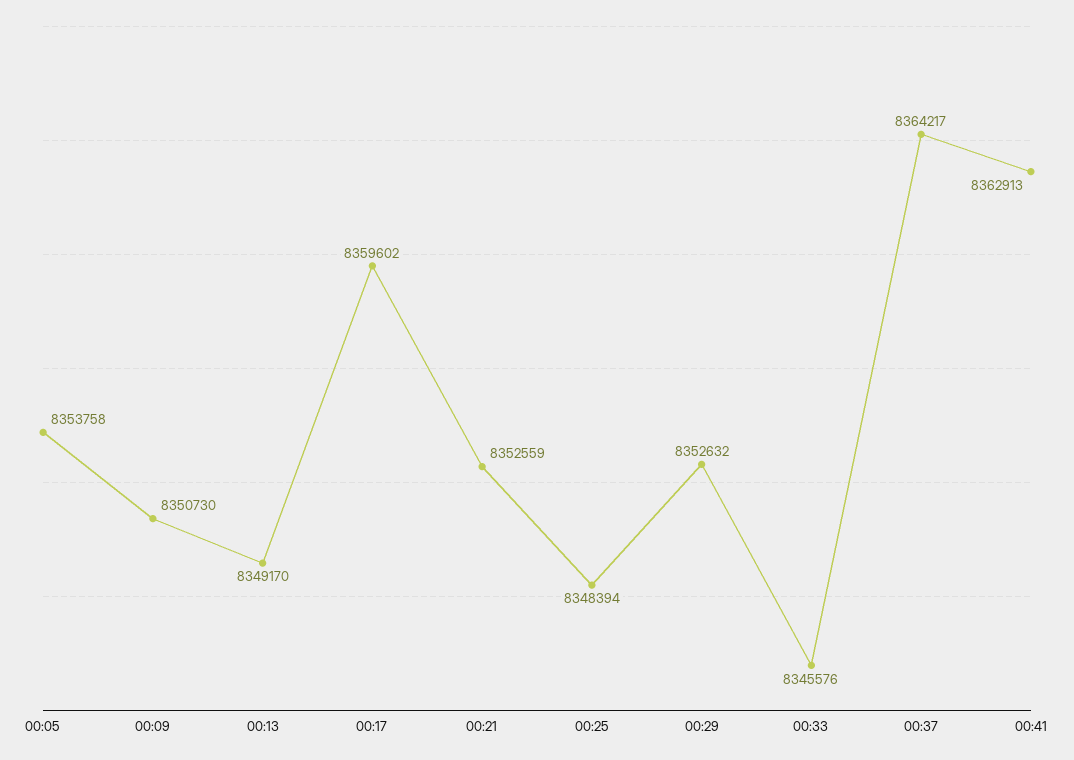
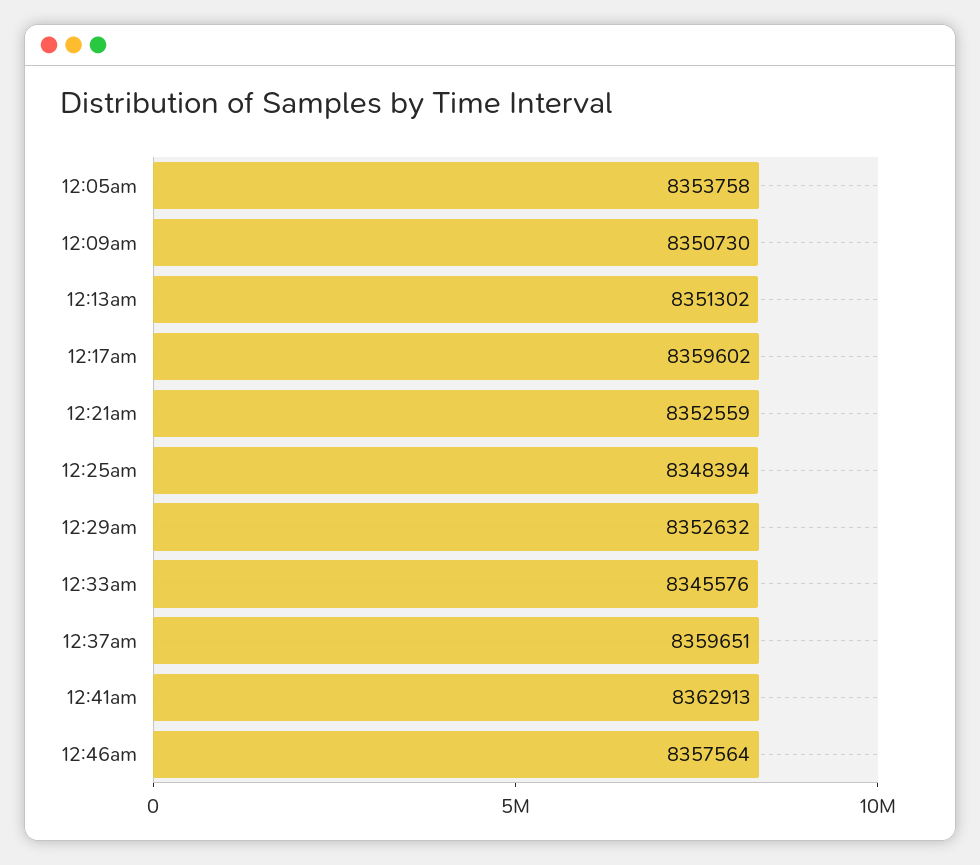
00:13: 8349170 -> 8351302
00:37: 8364217 -> 8359651
12:46am: none -> 8357564

